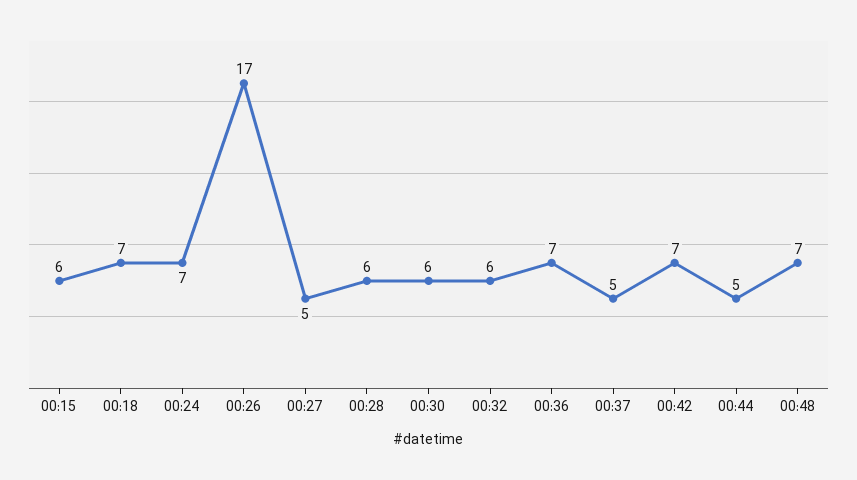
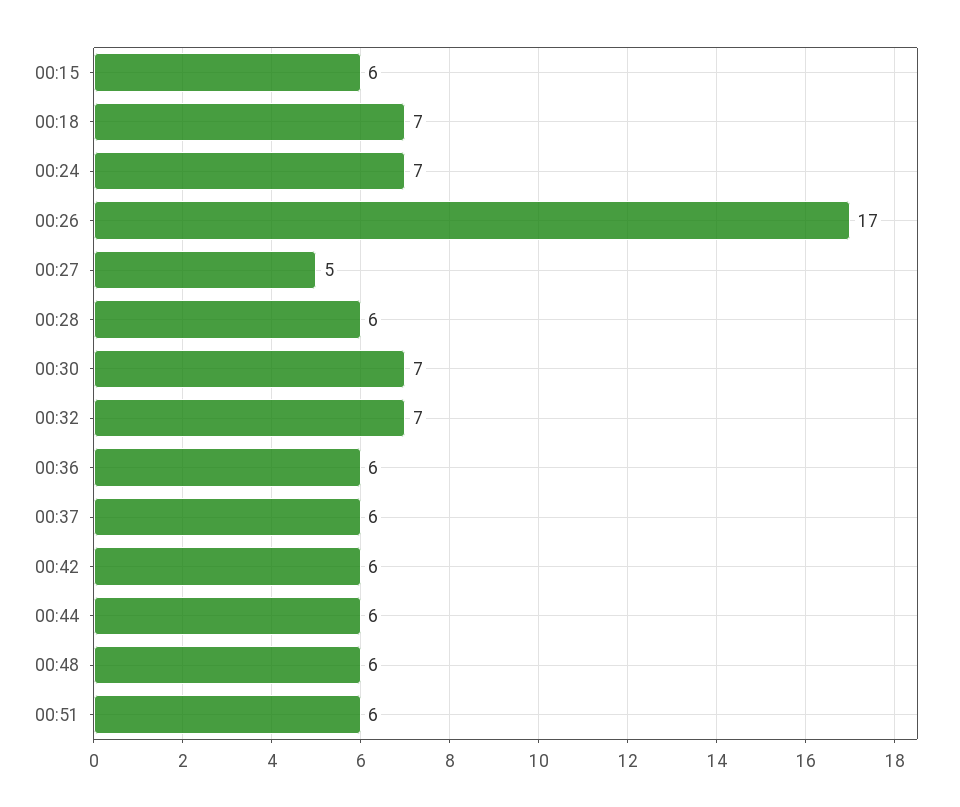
00:30: 6 -> 7
00:32: 6 -> 7
00:36: 7 -> 6
00:37: 5 -> 6
00:42: 7 -> 6
00:44: 5 -> 6
00:48: 7 -> 6
00:51: none -> 6

